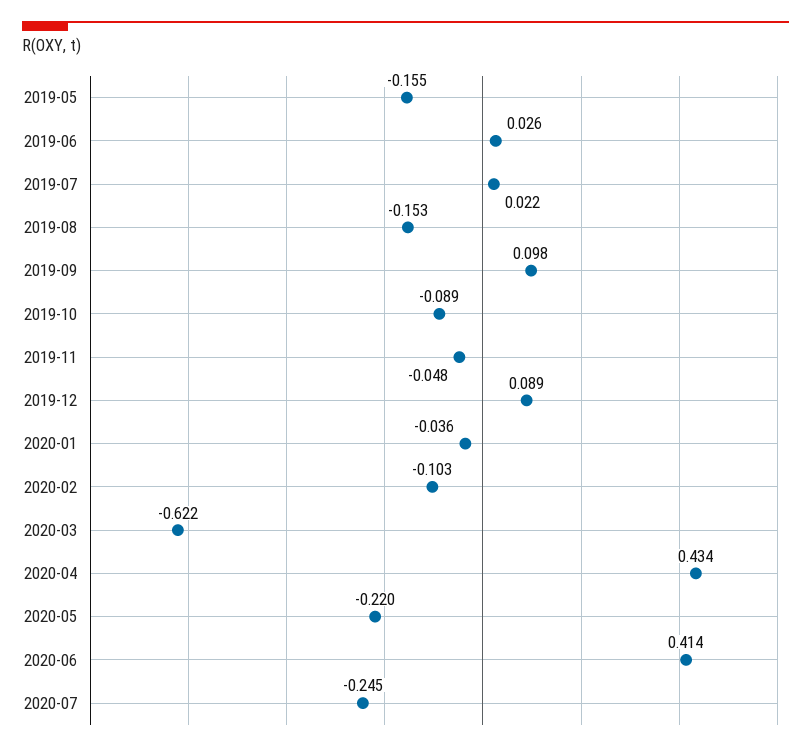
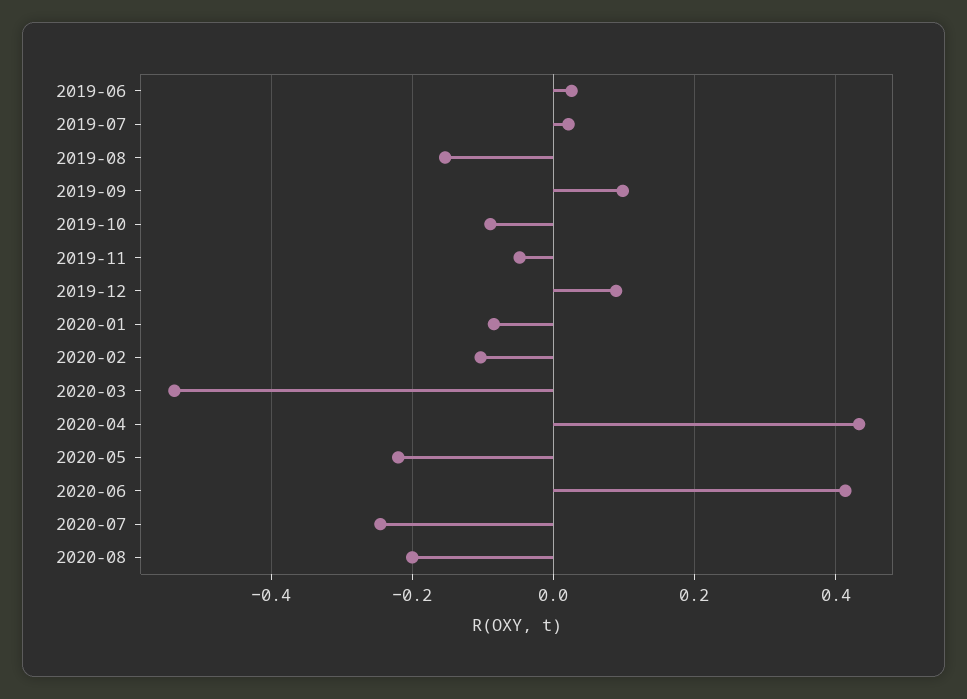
2019-05: -0.155 -> none
2020-01: -0.036 -> -0.08
2020-03: -0.622 -> -0.54
2020-08: none -> -0.2

